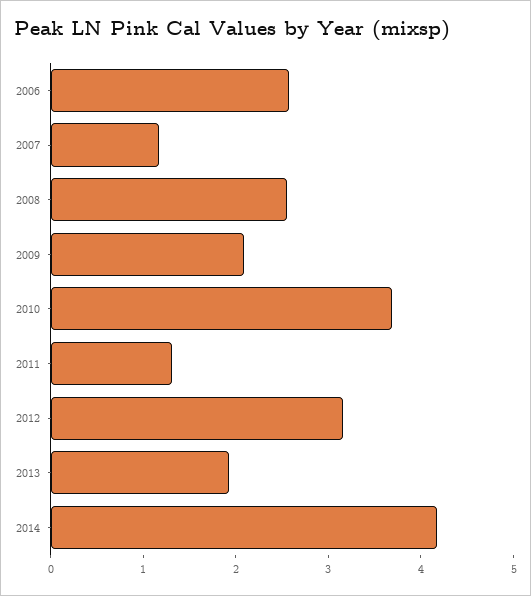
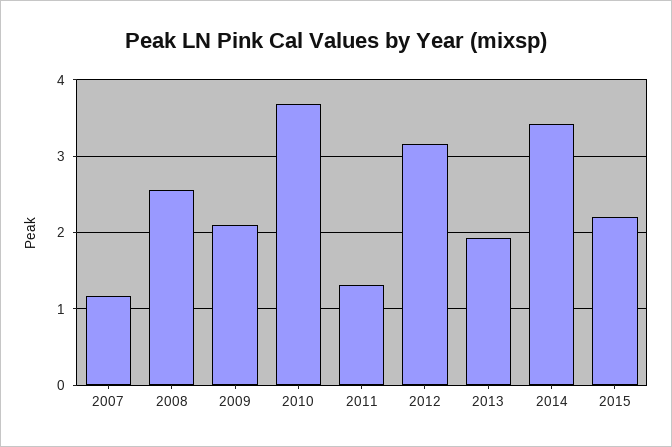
2006: 2.6 -> none
2014: 4.2 -> 3.4
2015: none -> 2.2

